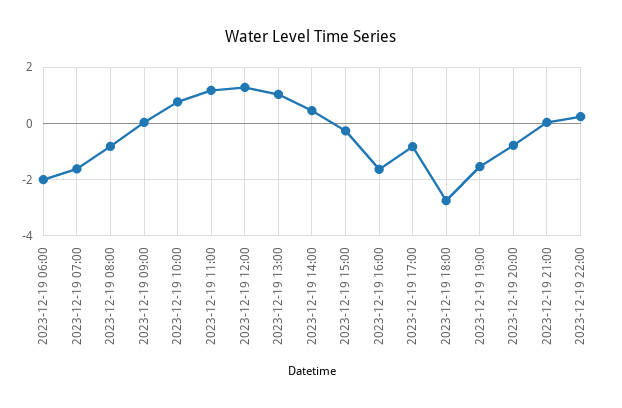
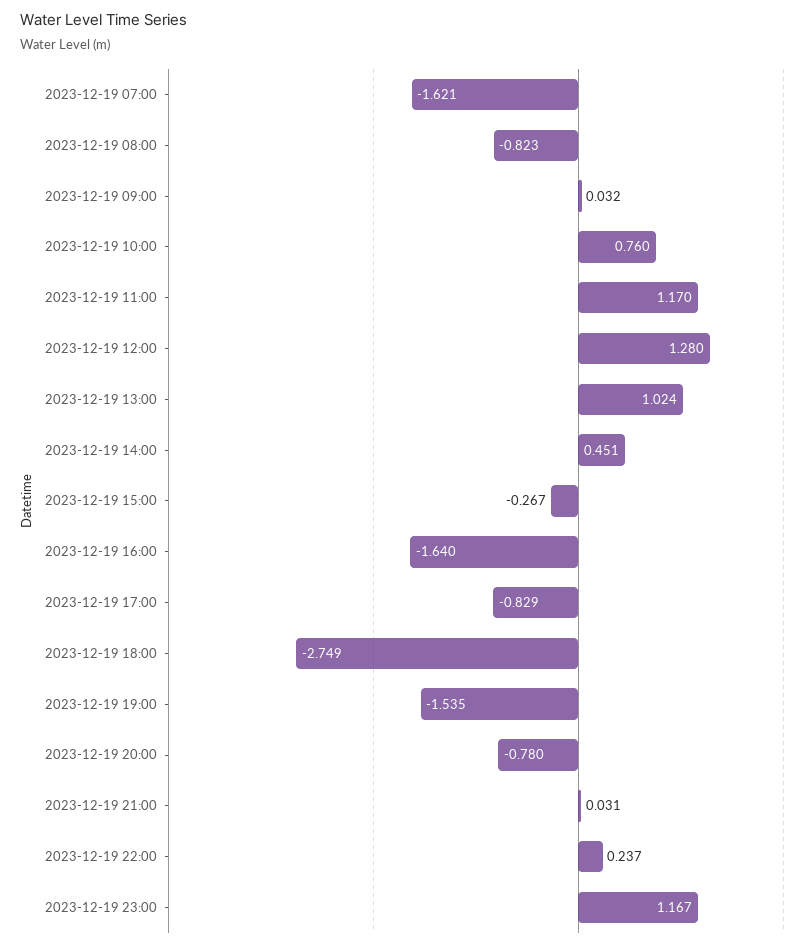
2023-12-19 06:00: -2 -> none
2023-12-19 23:00: none -> 1.167

